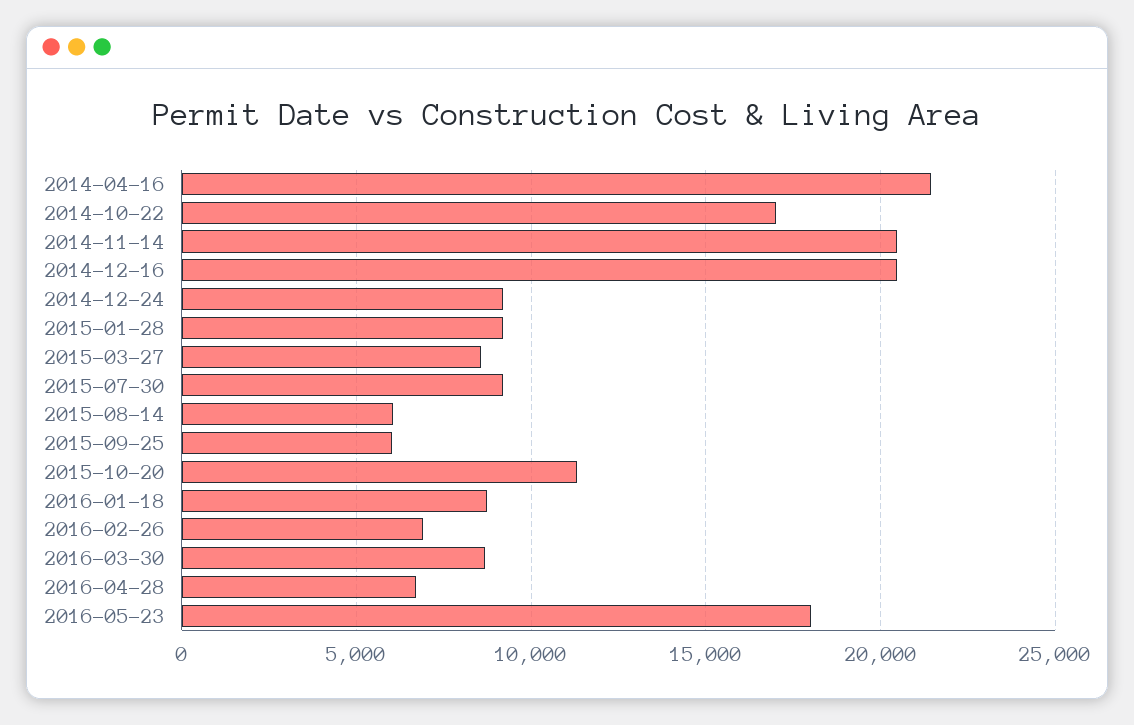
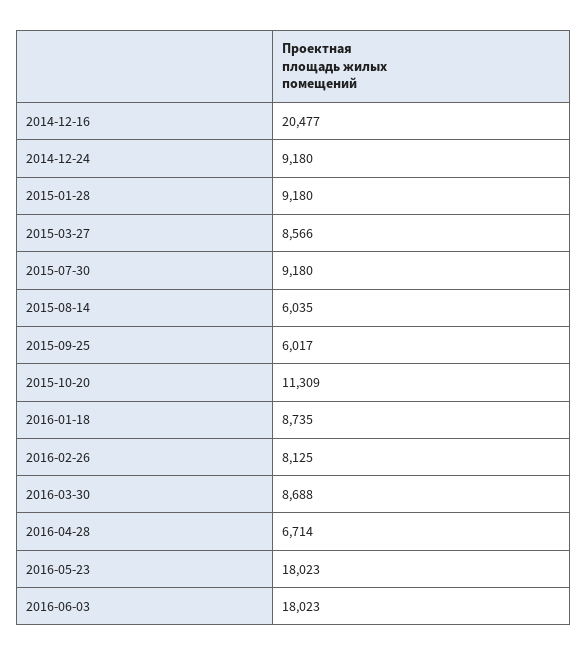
2014-04-16: 21500 -> none
2014-10-22: 17000 -> none
2014-11-14: 20500 -> none
2016-02-26: 7000 -> 8125
2016-06-03: none -> 18023

